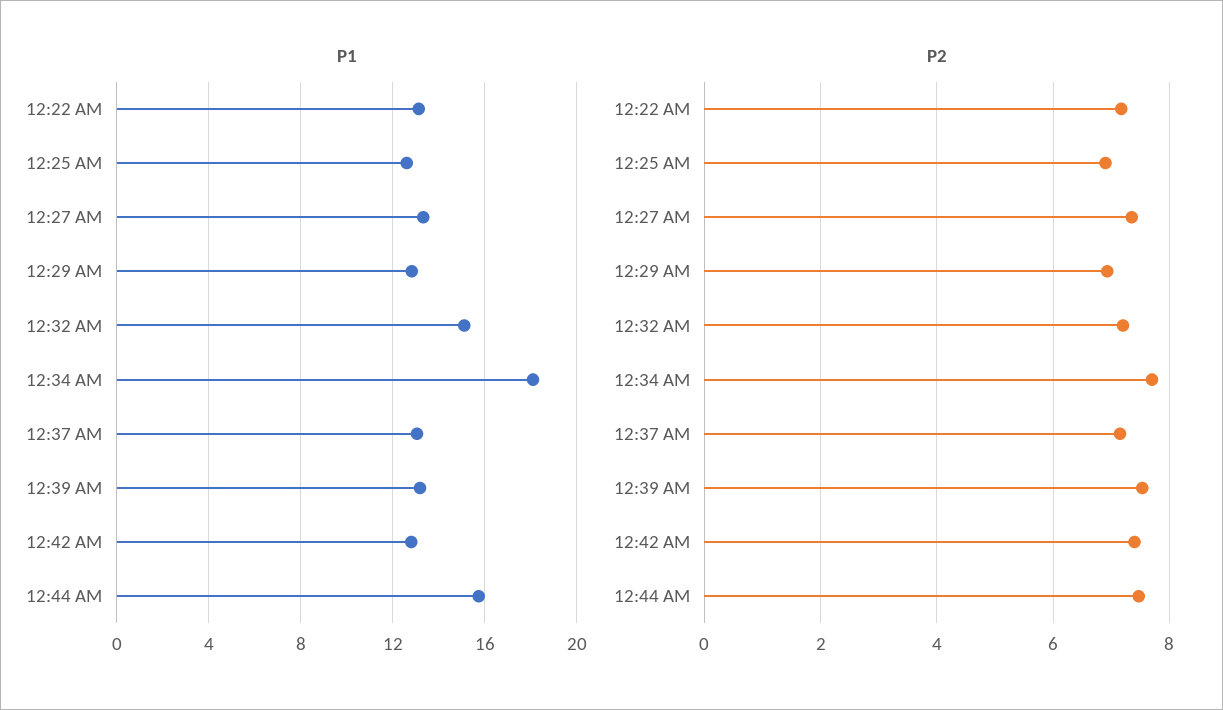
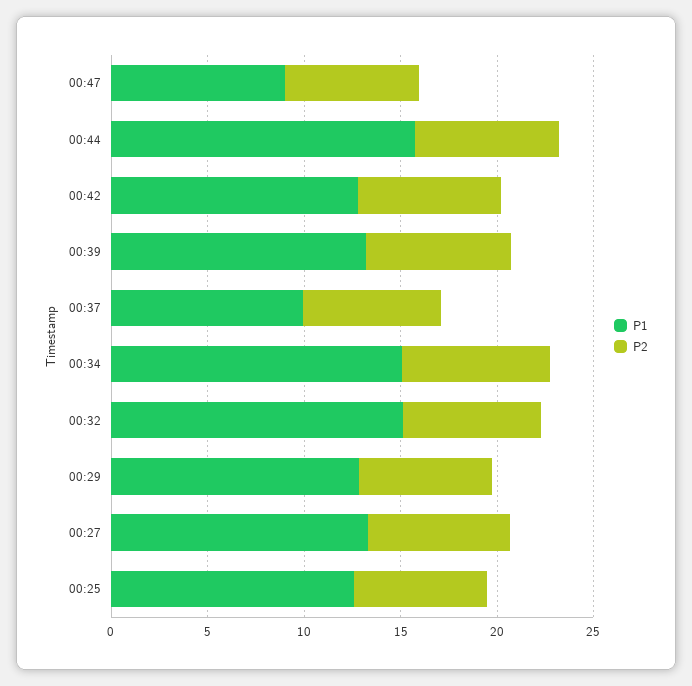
P1, 12:22 AM: 13 -> none
P1, 12:34 AM: 18 -> 15
P1, 12:37 AM: 13 -> 10
P2, 12:22 AM: 7.2 -> none
P1, 00:47: none -> 9
P2, 00:47: none -> 7

